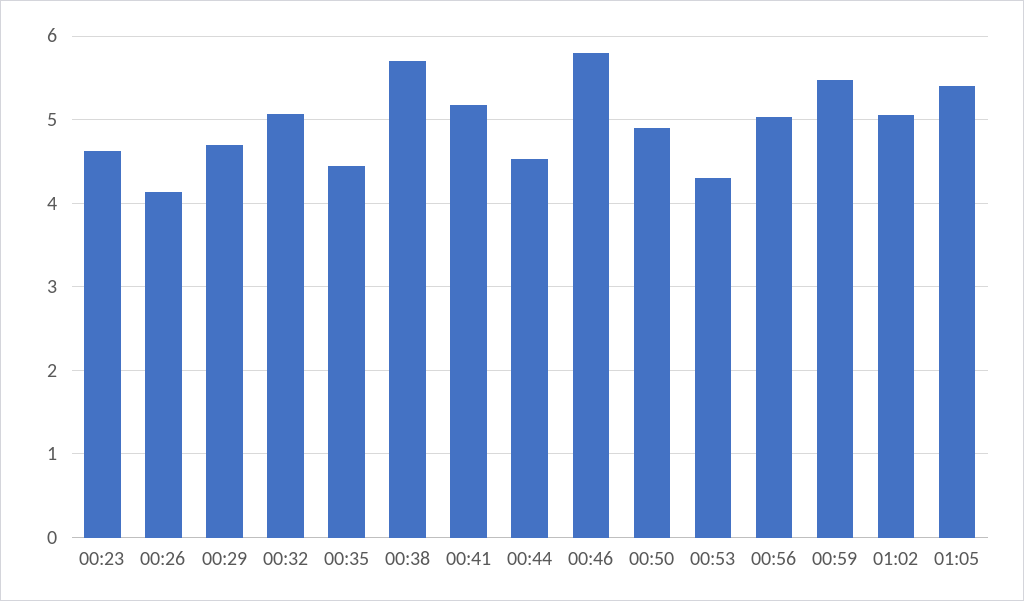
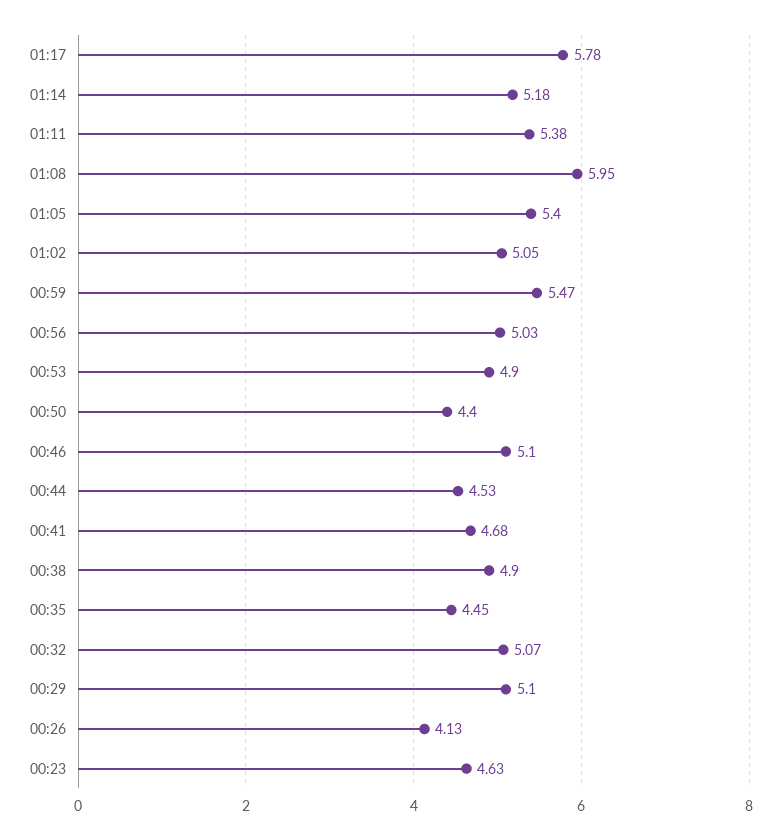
00:29: 4.7 -> 5.1
00:38: 5.7 -> 4.9
00:41: 5.2 -> 4.68
00:46: 5.8 -> 5.1
00:50: 4.9 -> 4.4
00:53: 4.3 -> 4.9
01:17: none -> 5.78
01:14: none -> 5.18
01:11: none -> 5.38
01:08: none -> 5.95

